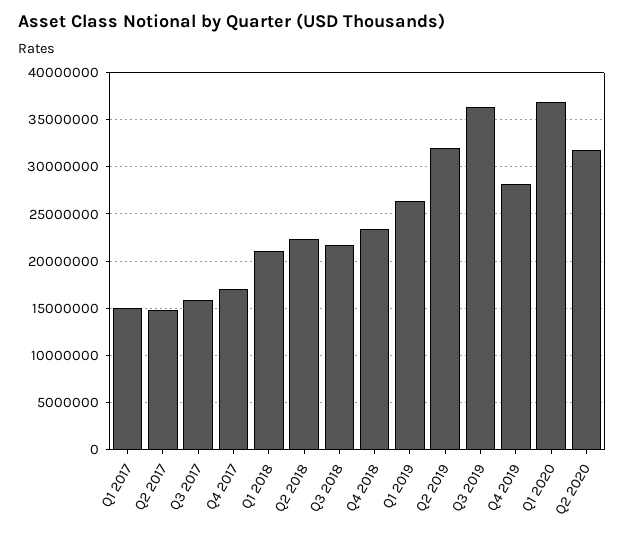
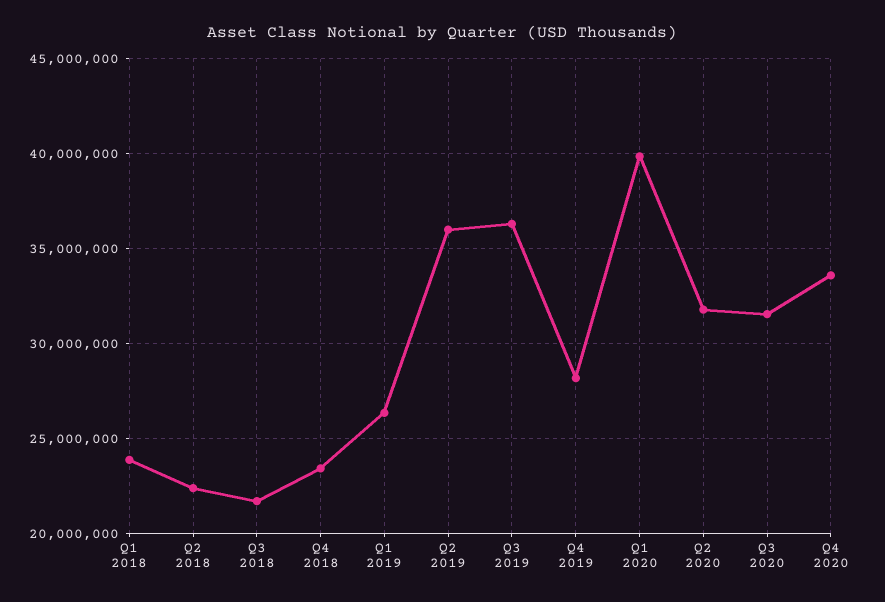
Q1 2017: 15000000 -> none
Q2 2017: 15000000 -> none
Q3 2017: 16000000 -> none
Q4 2017: 17000000 -> none
Q1 2018: 21000000 -> 24000000
Q2 2019: 32000000 -> 36000000
Q1 2020: 37000000 -> 40000000
Q3 2020: none -> 31500000
Q4 2020: none -> 33500000

